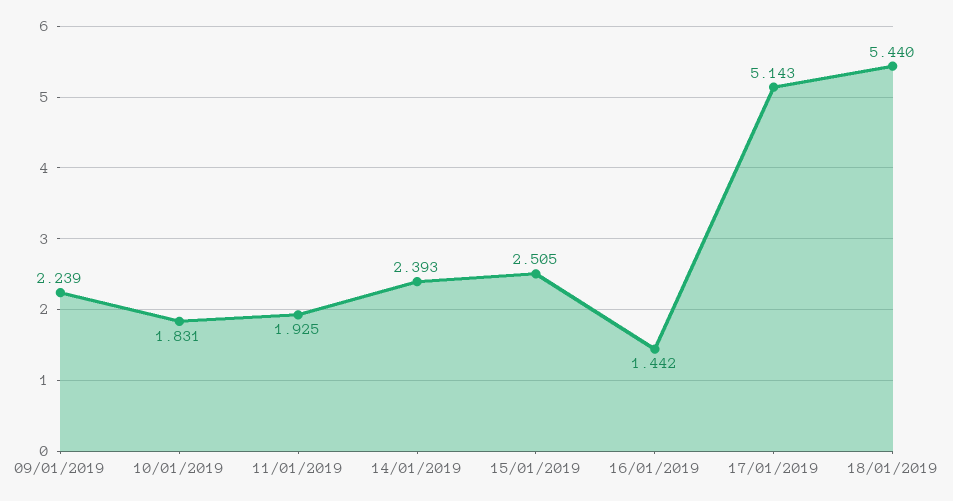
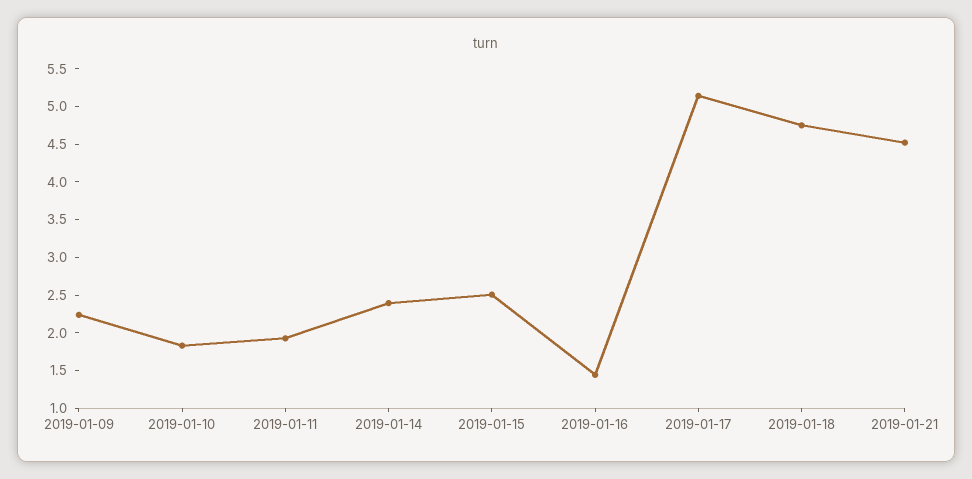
18/01/2019: 5.44 -> 4.75
2019-01-21: none -> 4.5

